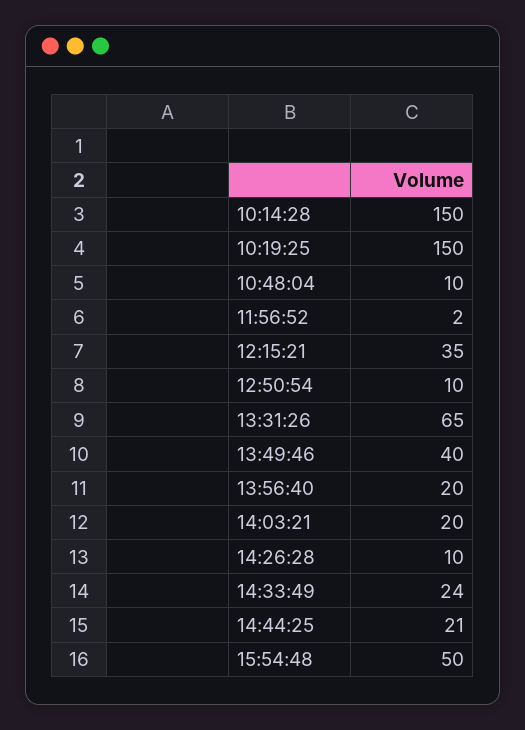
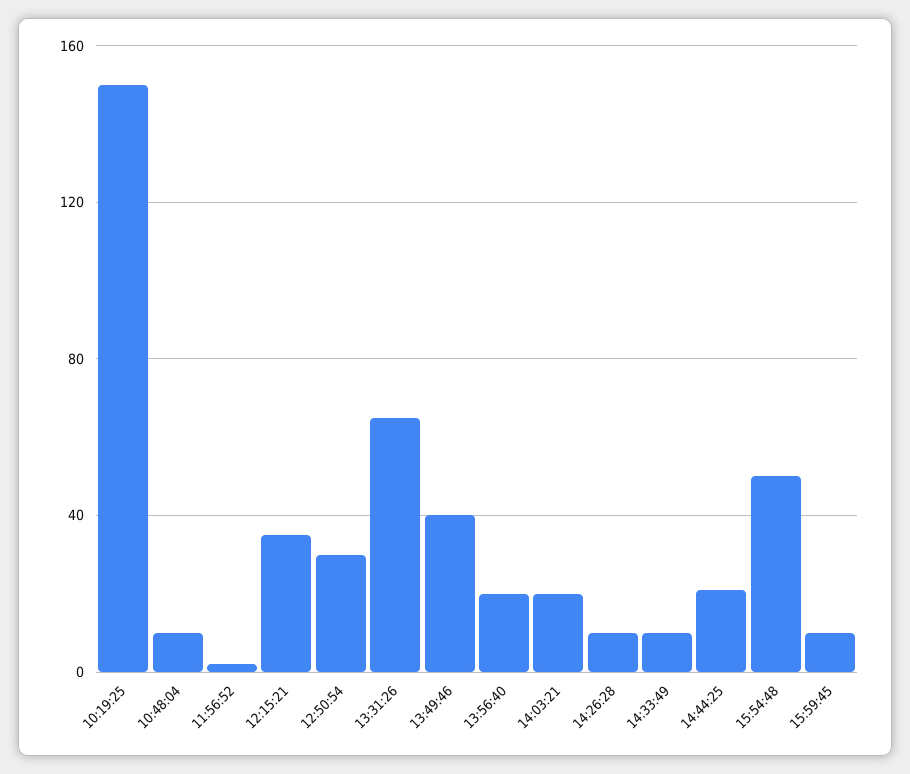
10:14:28: 150 -> none
12:50:54: 10 -> 30
14:33:49: 24 -> 10
15:59:45: none -> 10

